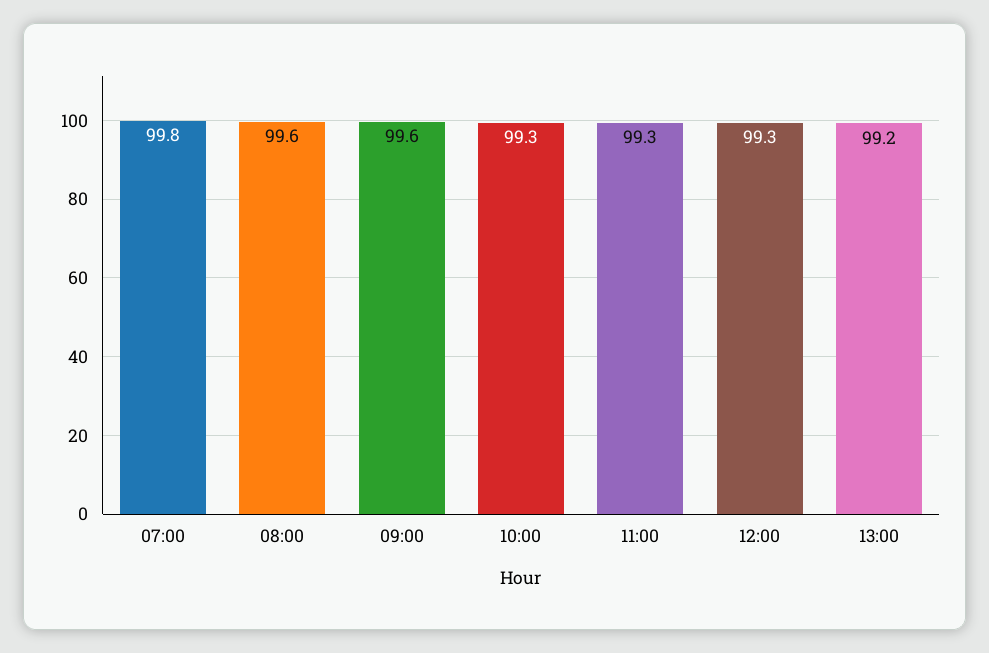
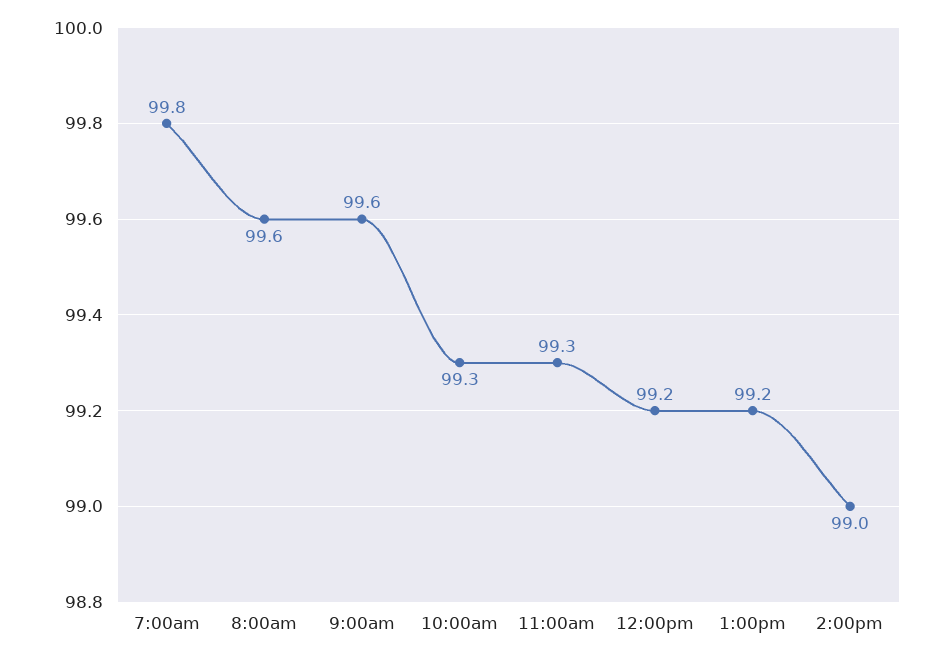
12:00: 99.3 -> 99.2
2:00pm: none -> 99

